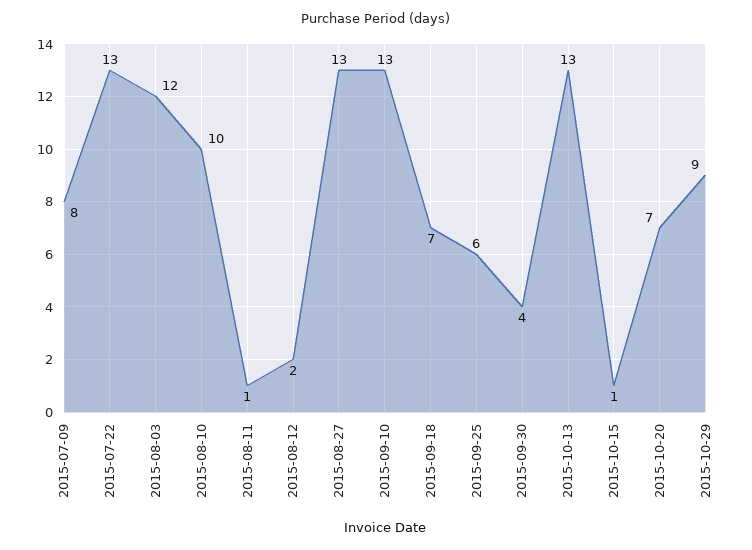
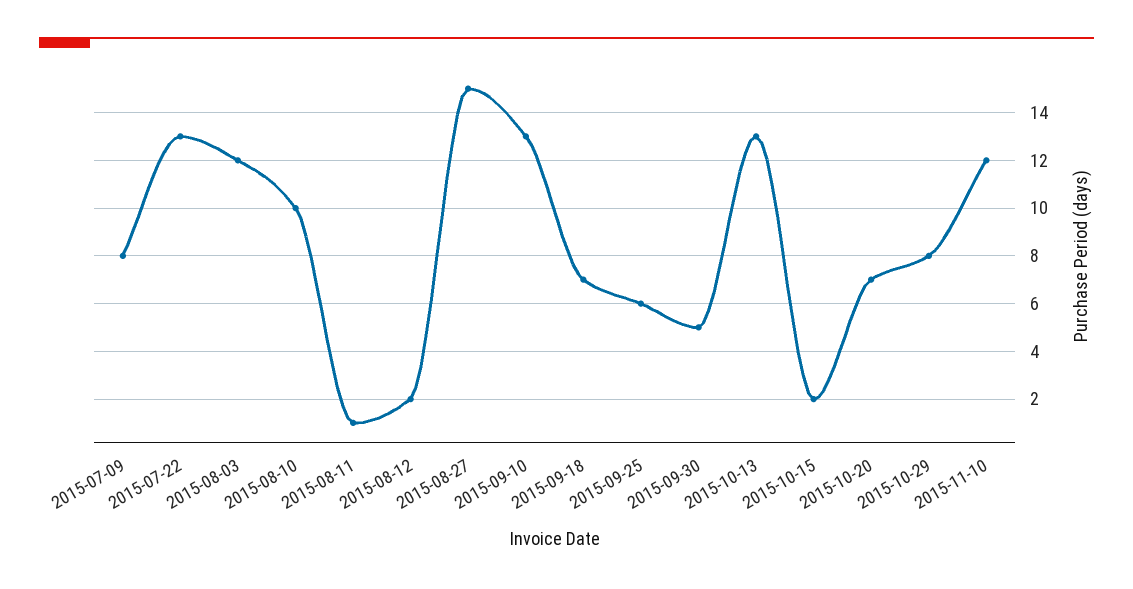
2015-08-27: 13 -> 15
2015-09-30: 4 -> 5
2015-10-15: 1 -> 2
2015-10-29: 9 -> 8
2015-11-10: none -> 12

